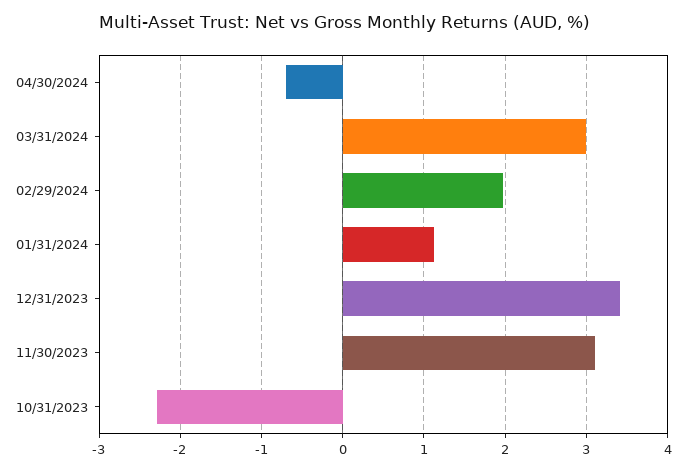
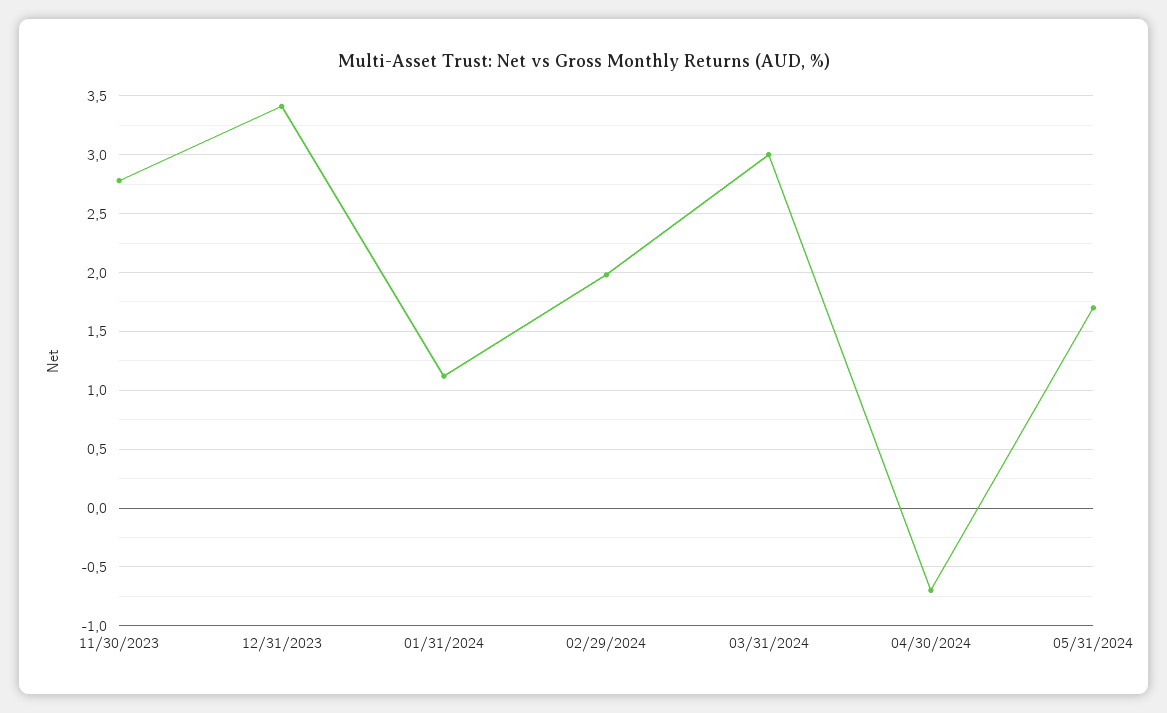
11/30/2023: 3.1 -> 2.8
10/31/2023: -2.3 -> none
05/31/2024: none -> 1.7

